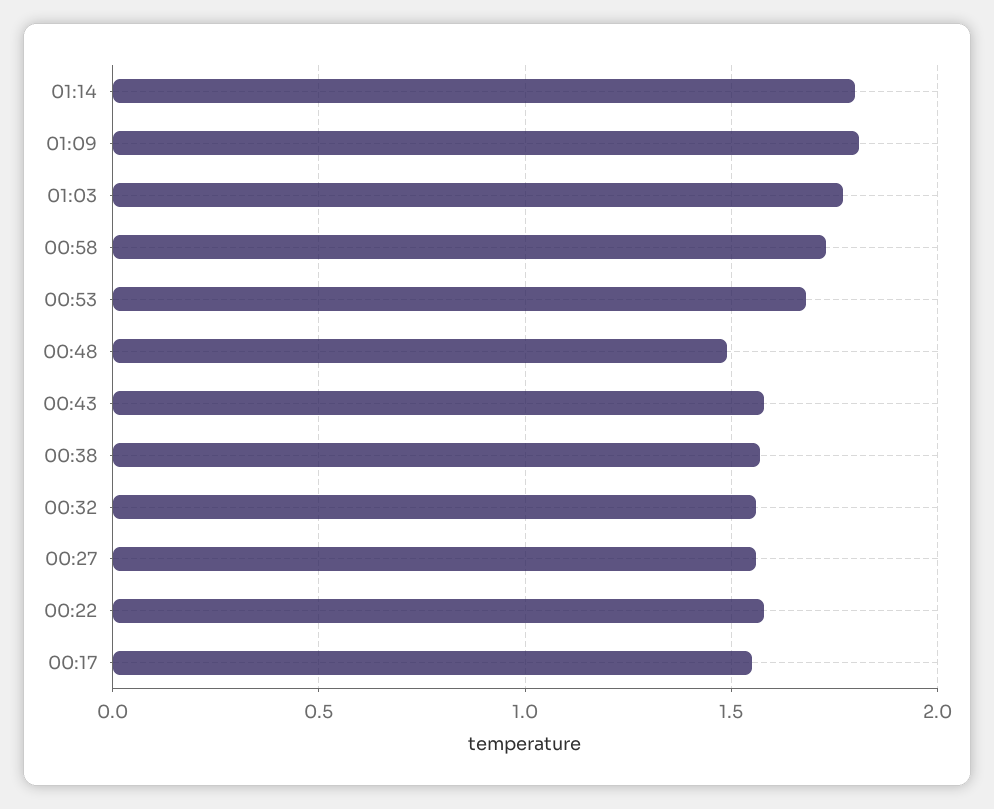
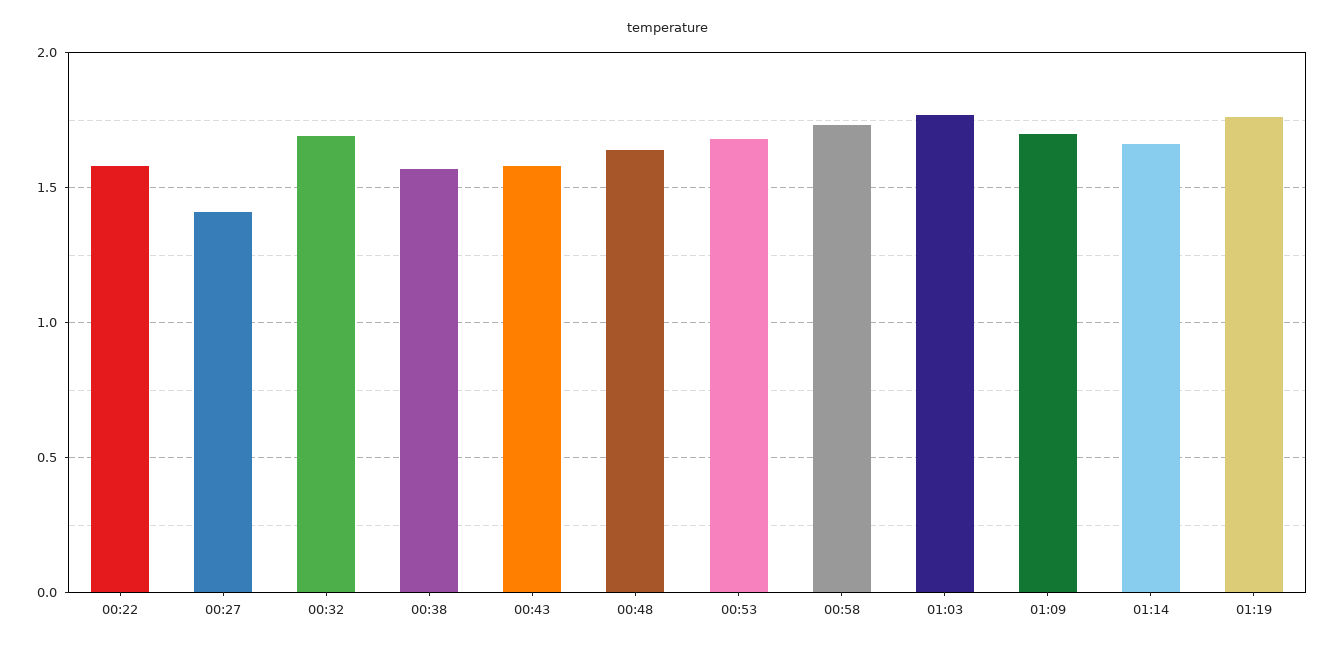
01:14: 1.8 -> 1.65
01:09: 1.8 -> 1.7
00:48: 1.5 -> 1.65
00:32: 1.55 -> 1.7
00:27: 1.55 -> 1.4
00:17: 1.55 -> none
01:19: none -> 1.75

